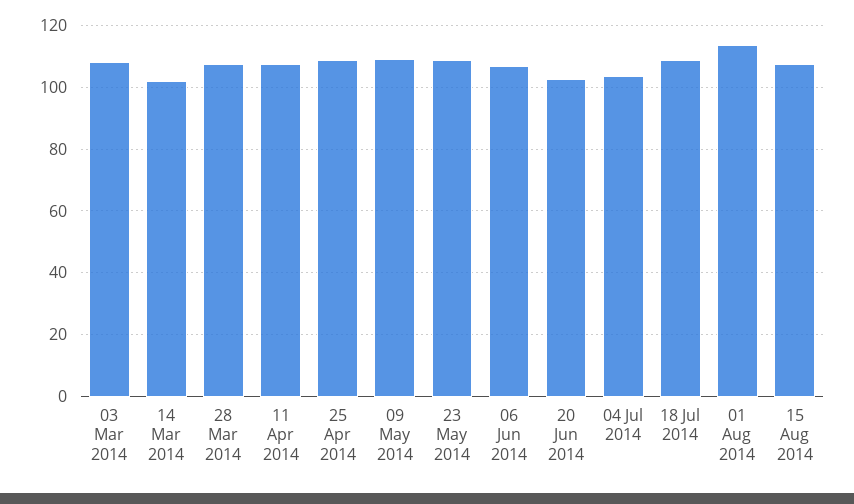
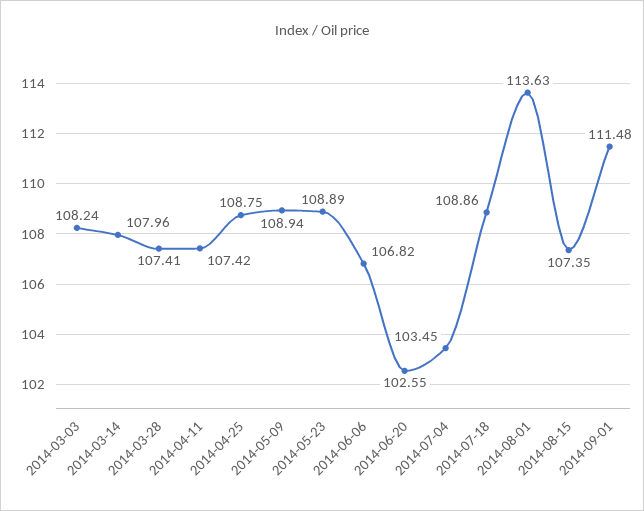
14 Mar 2014: 102 -> 107.96
2014-09-01: none -> 111.48

